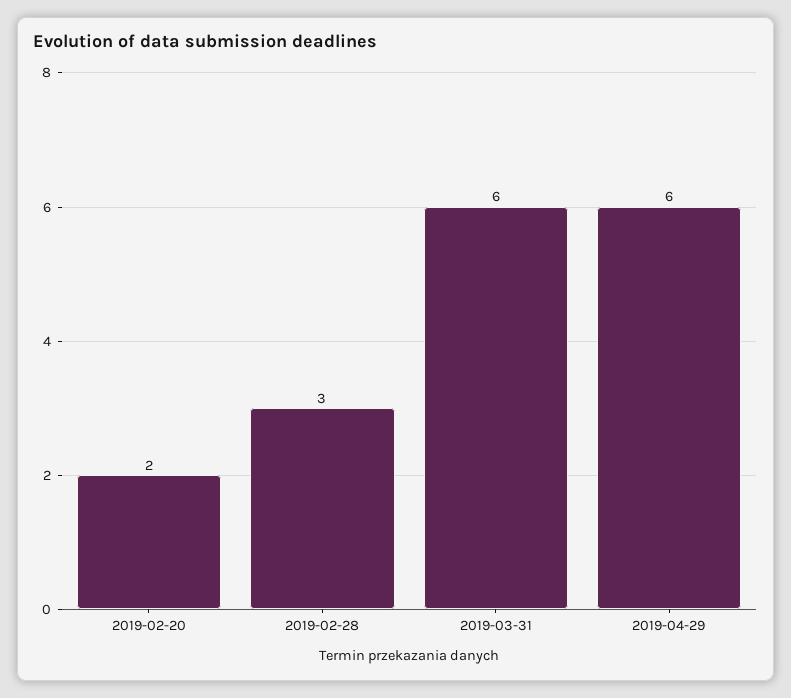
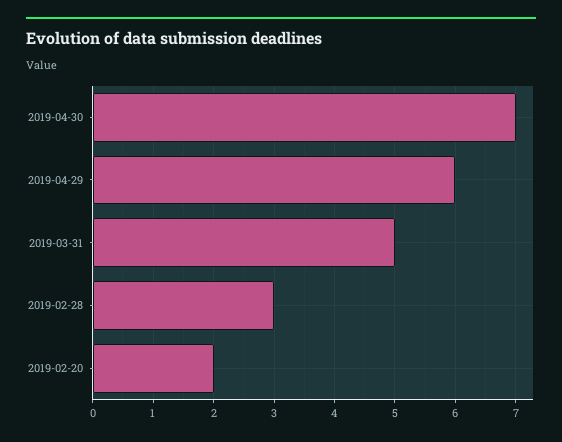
2019-03-31: 6 -> 5
2019-04-30: none -> 7

